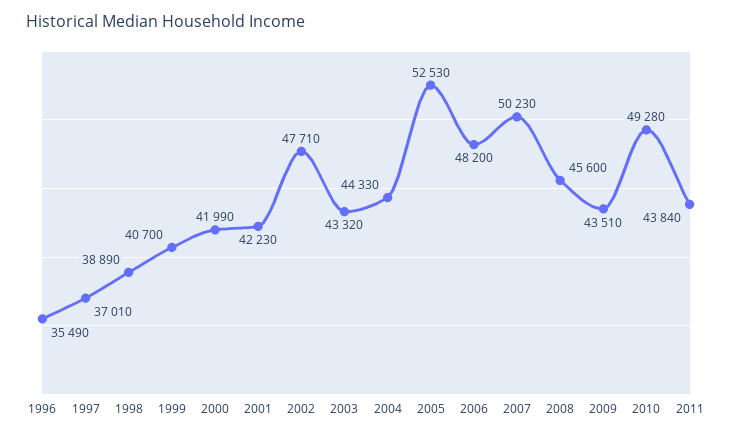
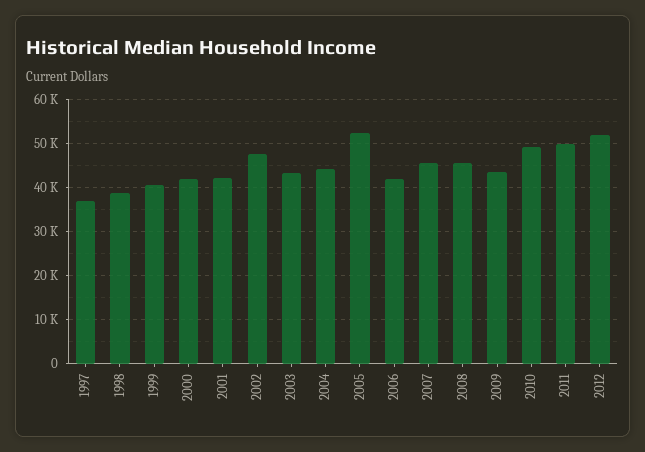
1996: 35490 -> none
2006: 48200 -> 42000
2007: 50230 -> 46000
2011: 43840 -> 50000
2012: none -> 52000

